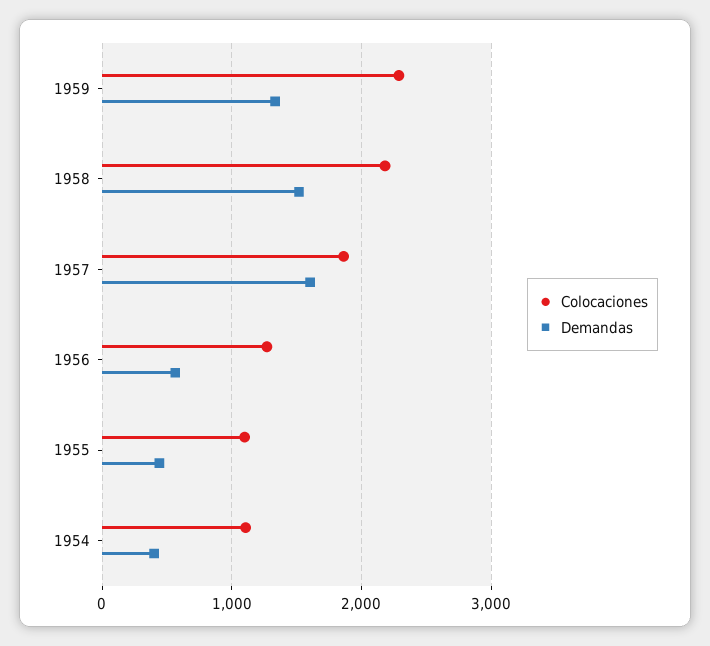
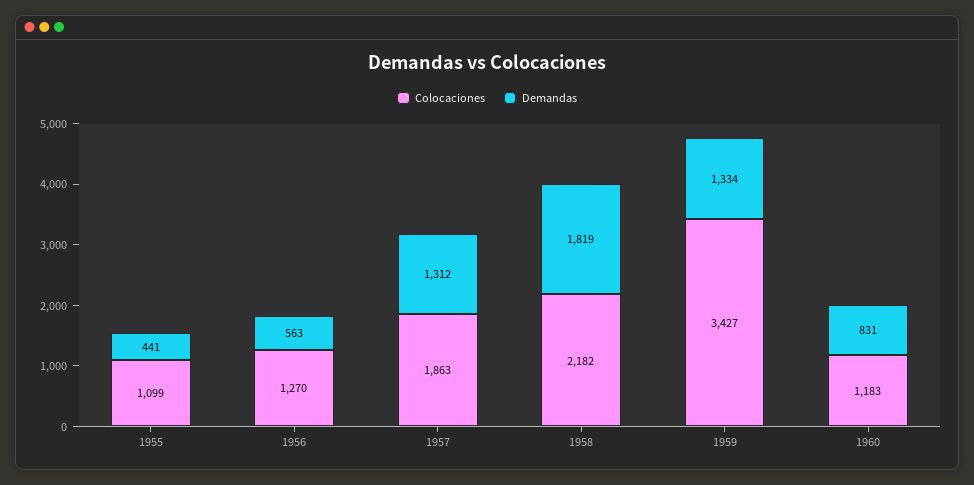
Colocaciones, 1959: 2300 -> 3427
Demandas, 1958: 1500 -> 1819
Demandas, 1957: 1600 -> 1312
Colocaciones, 1954: 1100 -> none
Demandas, 1954: 400 -> none
Colocaciones, 1960: none -> 1183
Demandas, 1960: none -> 831

